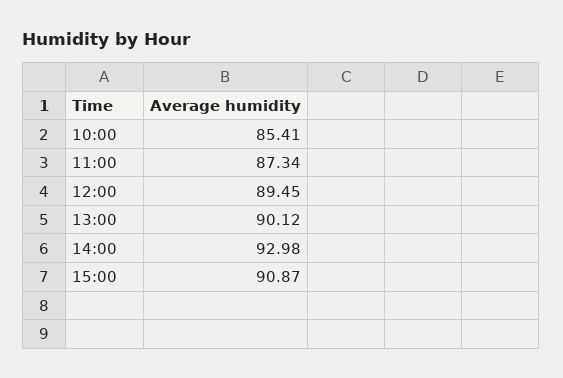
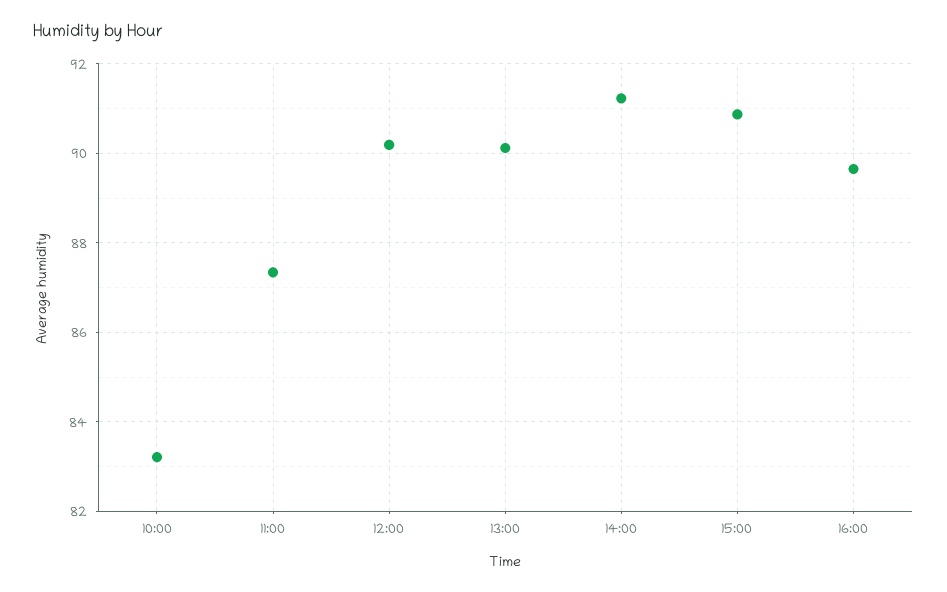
10:00: 85.41 -> 83.2
12:00: 89.45 -> 90.2
14:00: 92.98 -> 91.2
16:00: none -> 89.6

